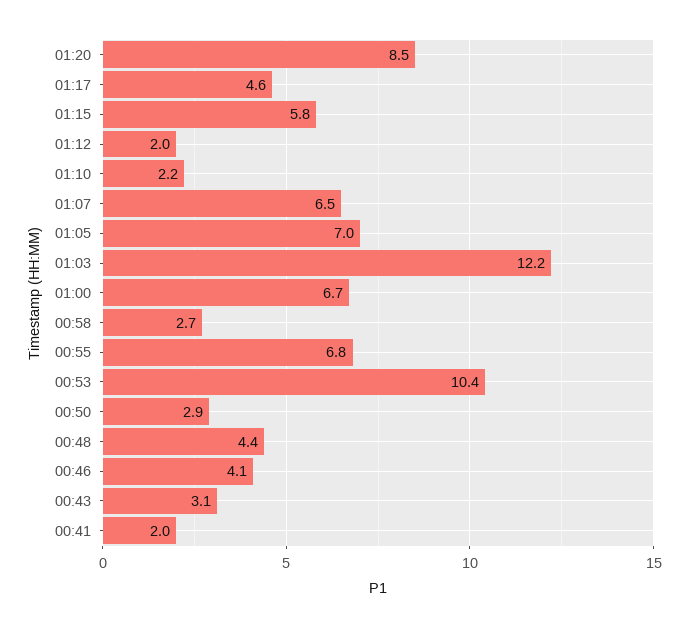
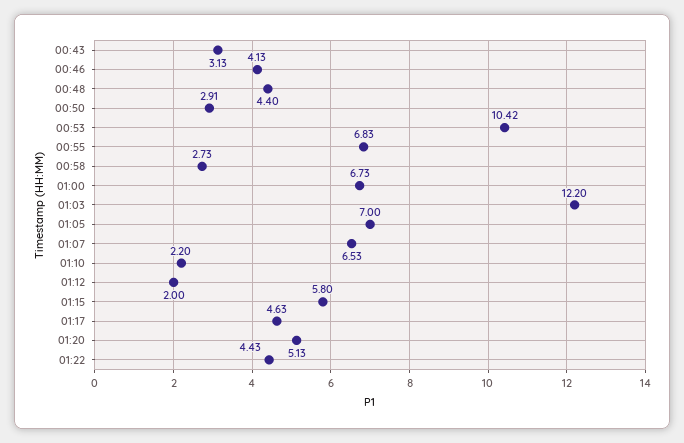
01:20: 8.5 -> 5.13
00:41: 2 -> none
01:22: none -> 4.43

